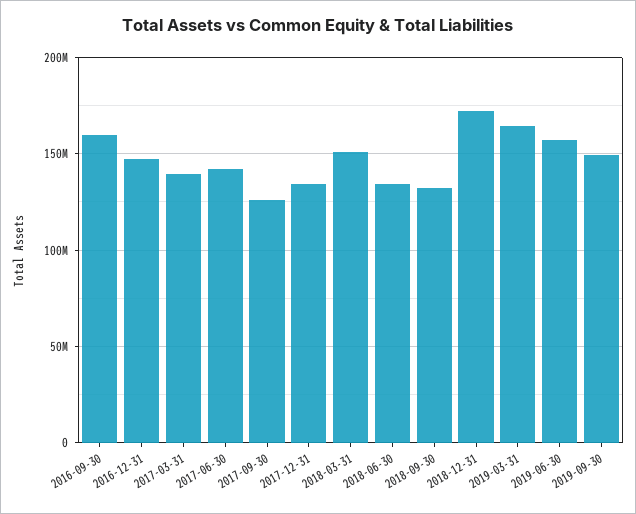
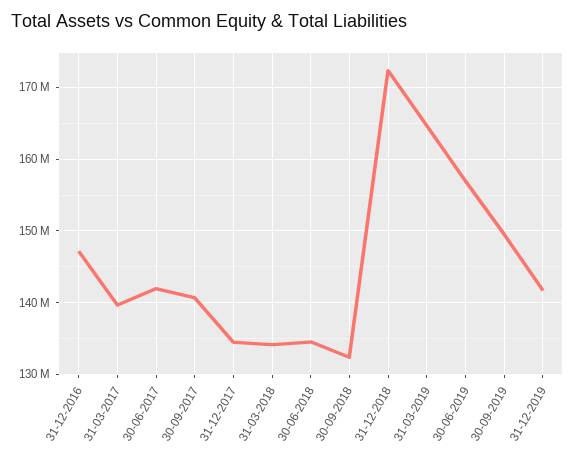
2016-09-30: 160000000 -> none
2017-09-30: 125000000 -> 141000000
2018-03-31: 150000000 -> 134000000
31-12-2019: none -> 142000000

